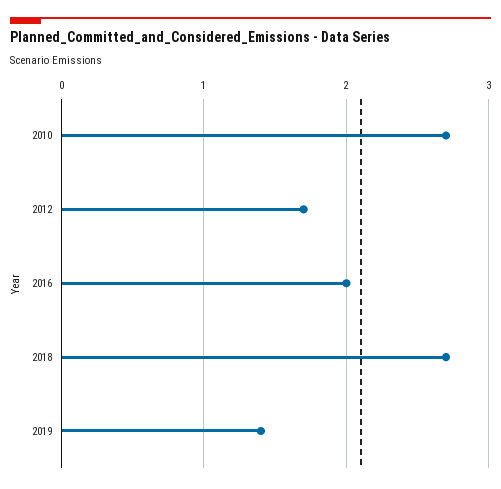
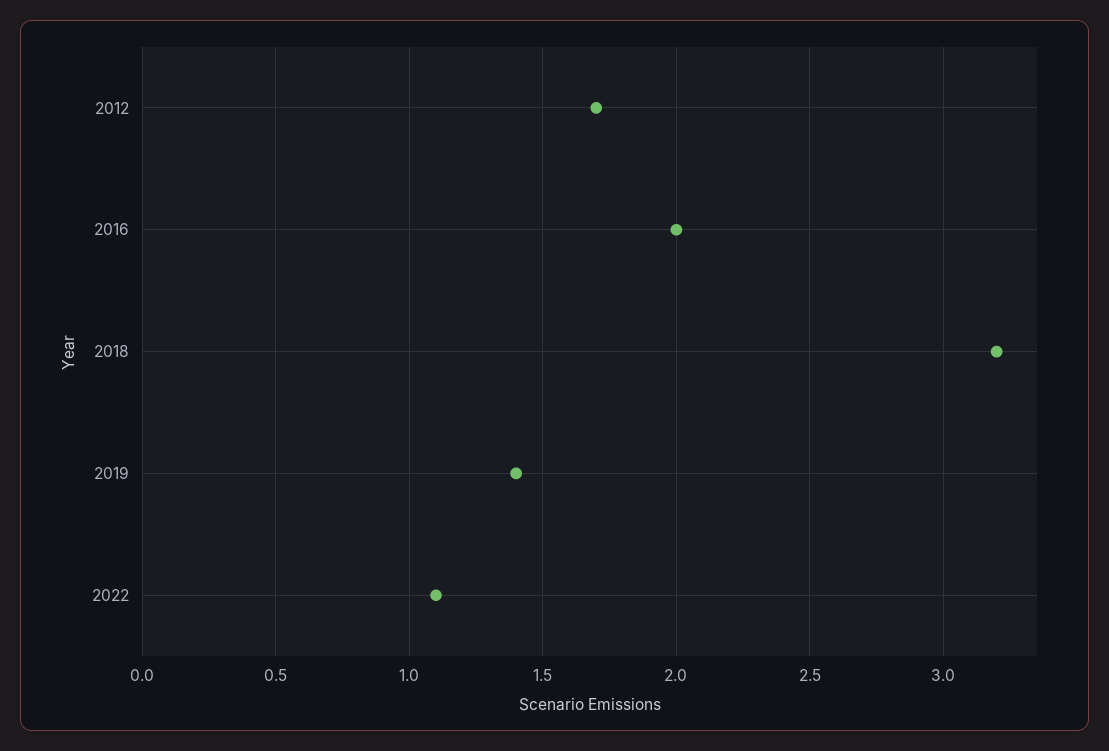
2010: 2.7 -> none
2018: 2.7 -> 3.2
2022: none -> 1.1

